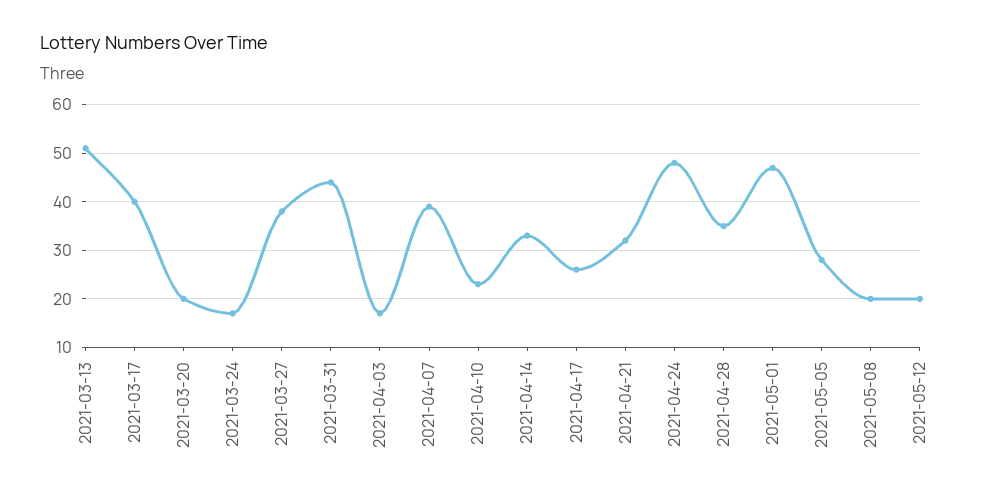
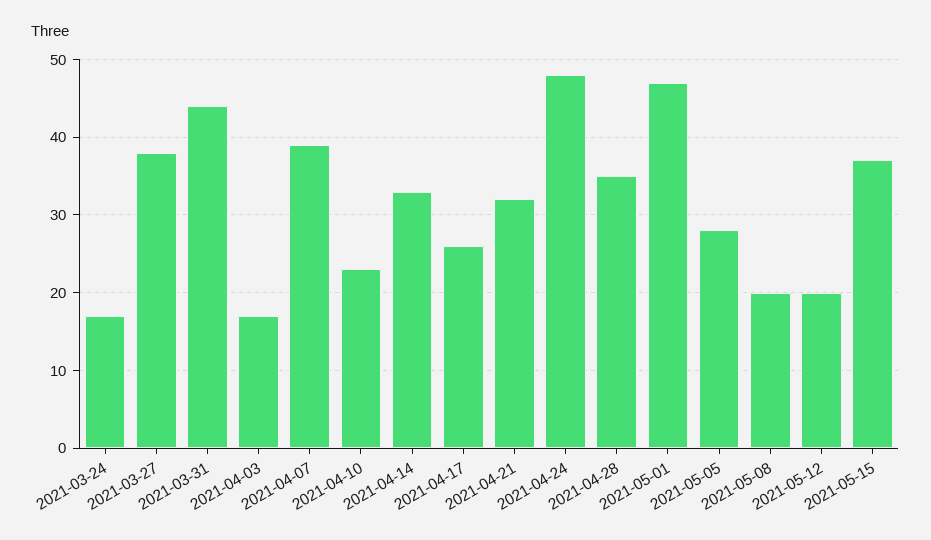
2021-03-13: 50 -> none
2021-03-17: 40 -> none
2021-03-20: 20 -> none
2021-05-15: none -> 37

